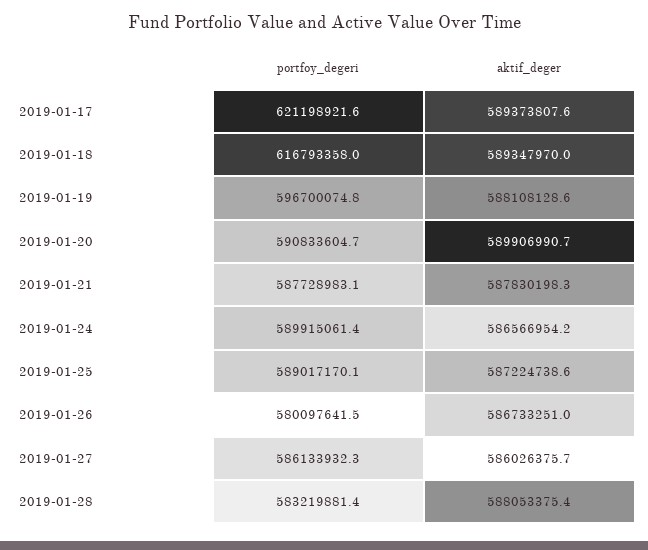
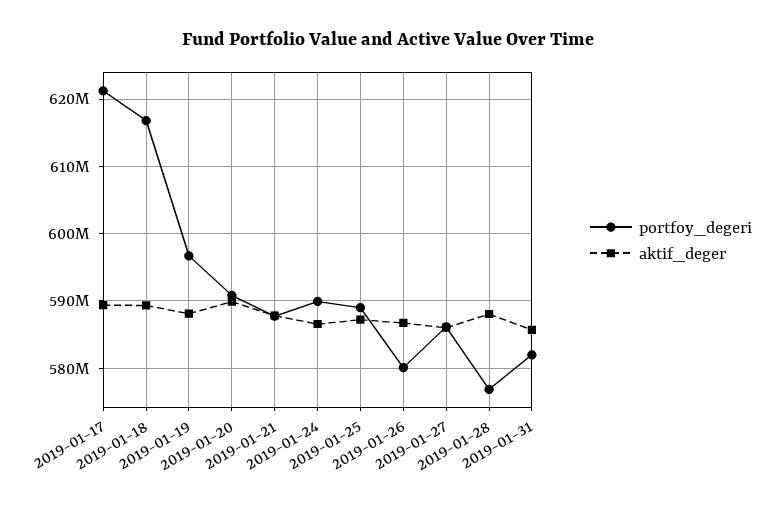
portfoy_degeri, 2019-01-28: 583219881.4 -> 577000000
portfoy_degeri, 2019-01-31: none -> 582000000
aktif_deger, 2019-01-31: none -> 586000000

